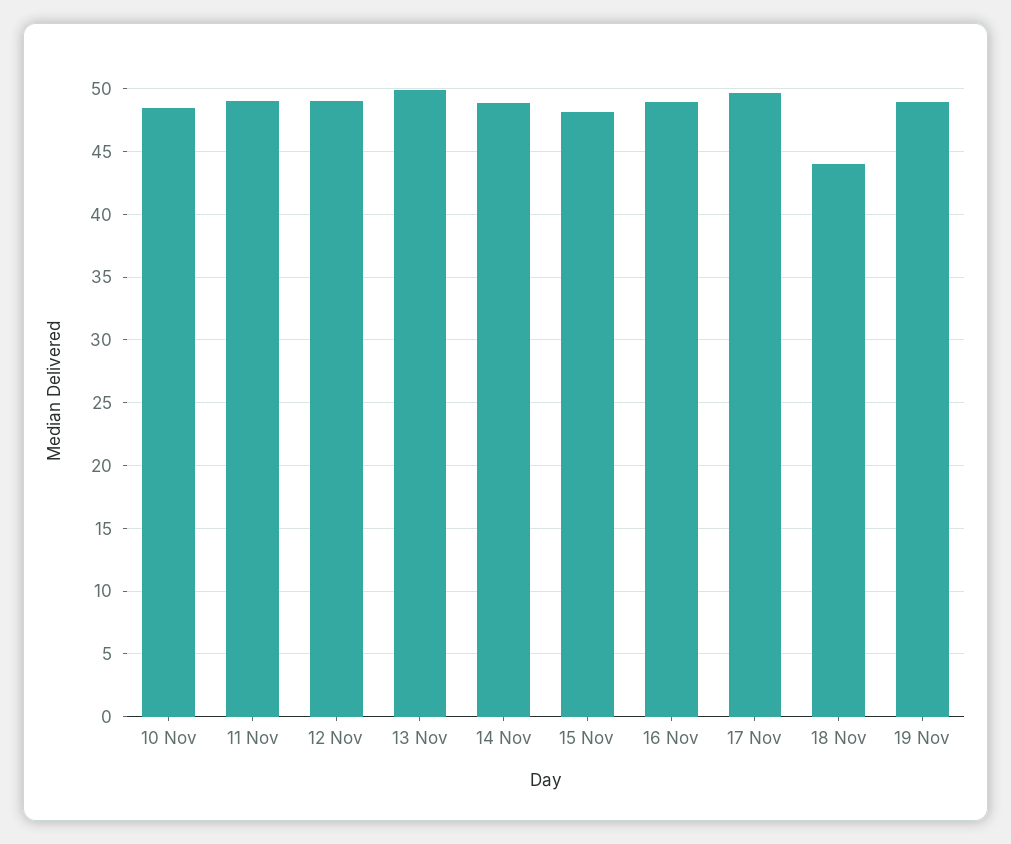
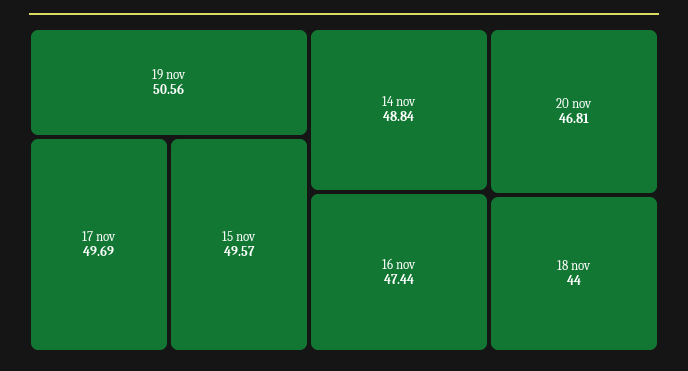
10 Nov: 48.5 -> none
11 Nov: 49 -> none
12 Nov: 49 -> none
13 Nov: 50 -> none
15 Nov: 48 -> 49.57
16 Nov: 49 -> 47.44
19 Nov: 49 -> 50.56
20 nov: none -> 46.81

